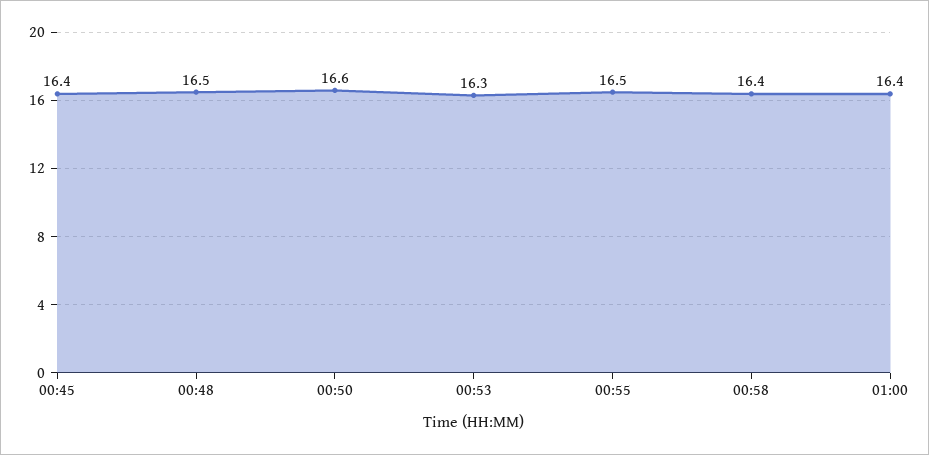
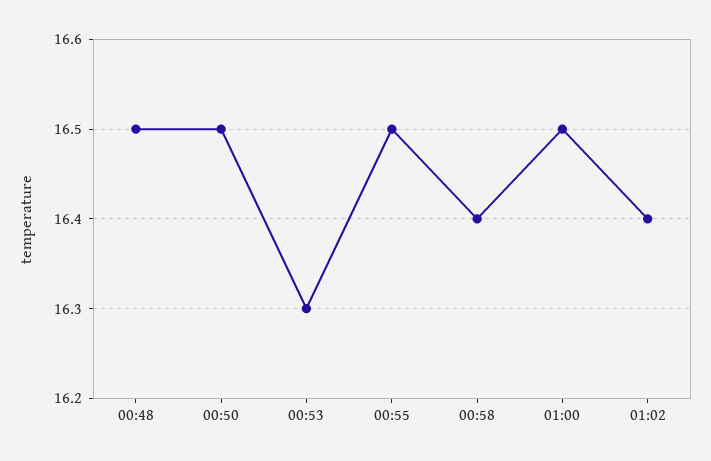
00:45: 16.4 -> none
00:50: 16.6 -> 16.5
01:00: 16.4 -> 16.5
01:02: none -> 16.4

